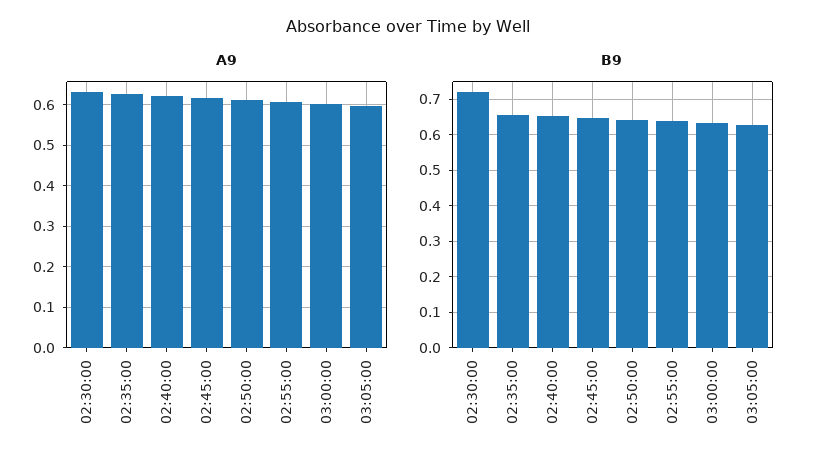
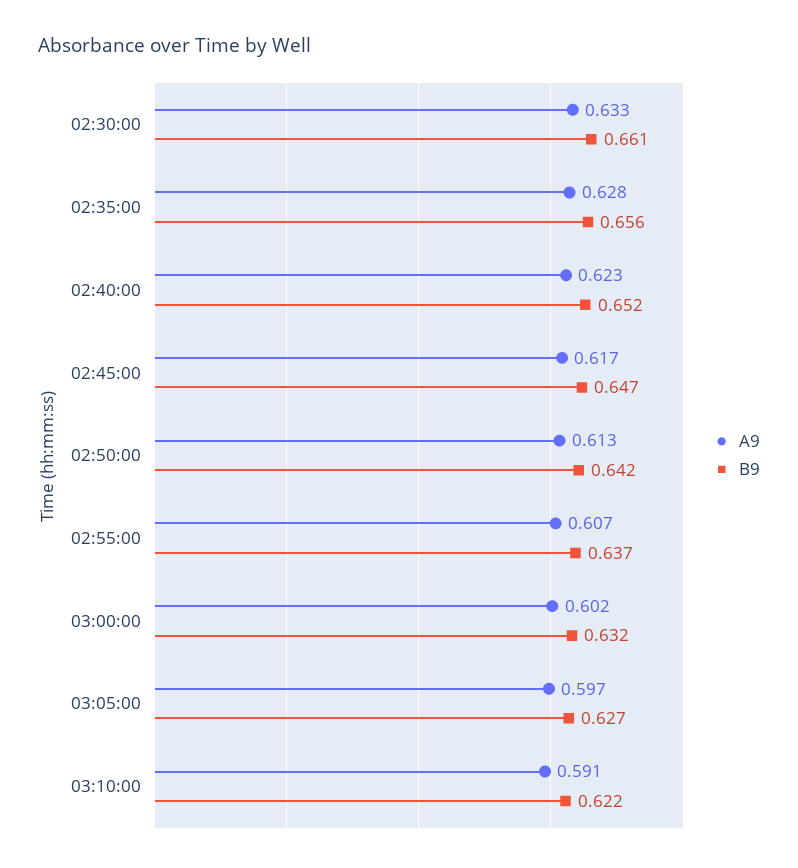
B9, 02:30:00: 0.72 -> 0.661
A9, 03:10:00: none -> 0.591
B9, 03:10:00: none -> 0.622

